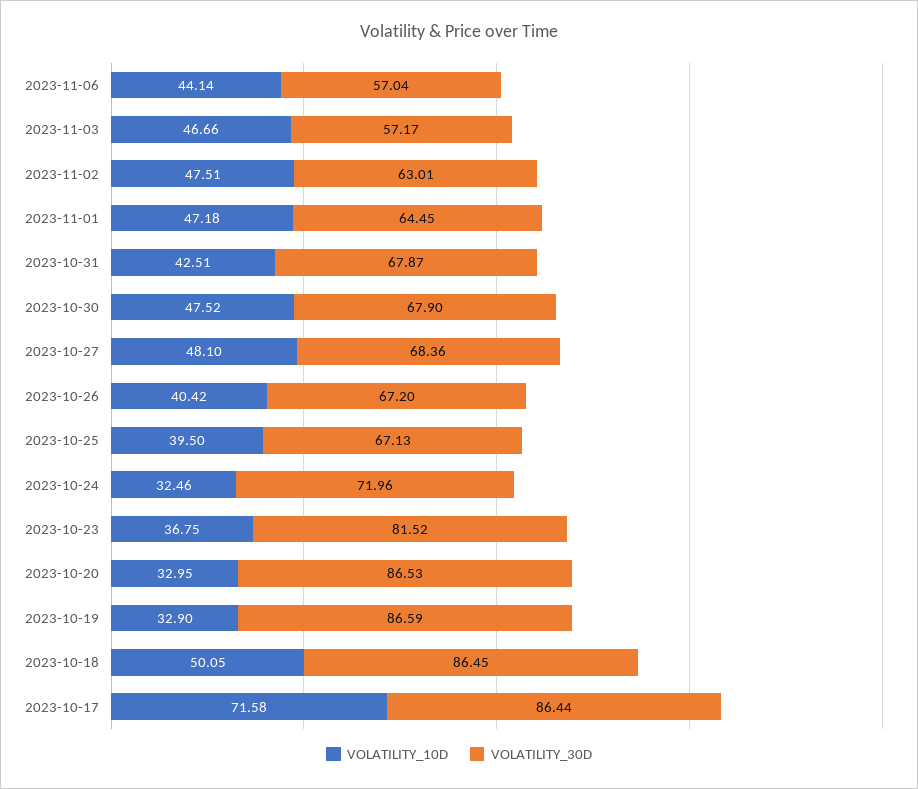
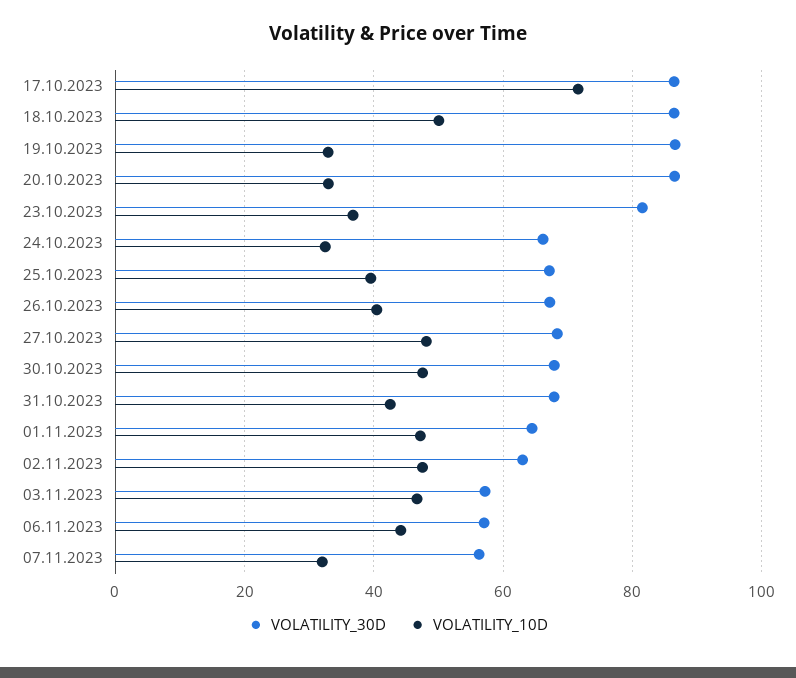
VOLATILITY_30D, 2023-10-24: 71.96 -> 66
VOLATILITY_30D, 07.11.2023: none -> 56
VOLATILITY_10D, 07.11.2023: none -> 32

